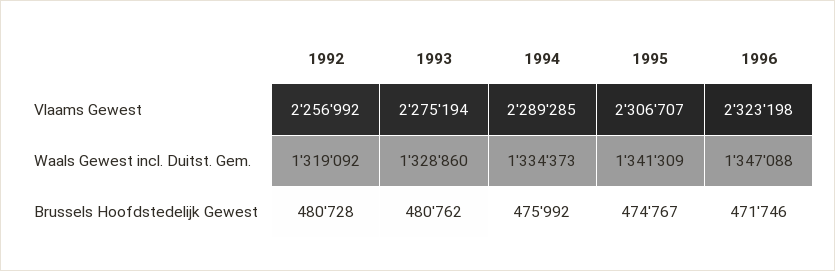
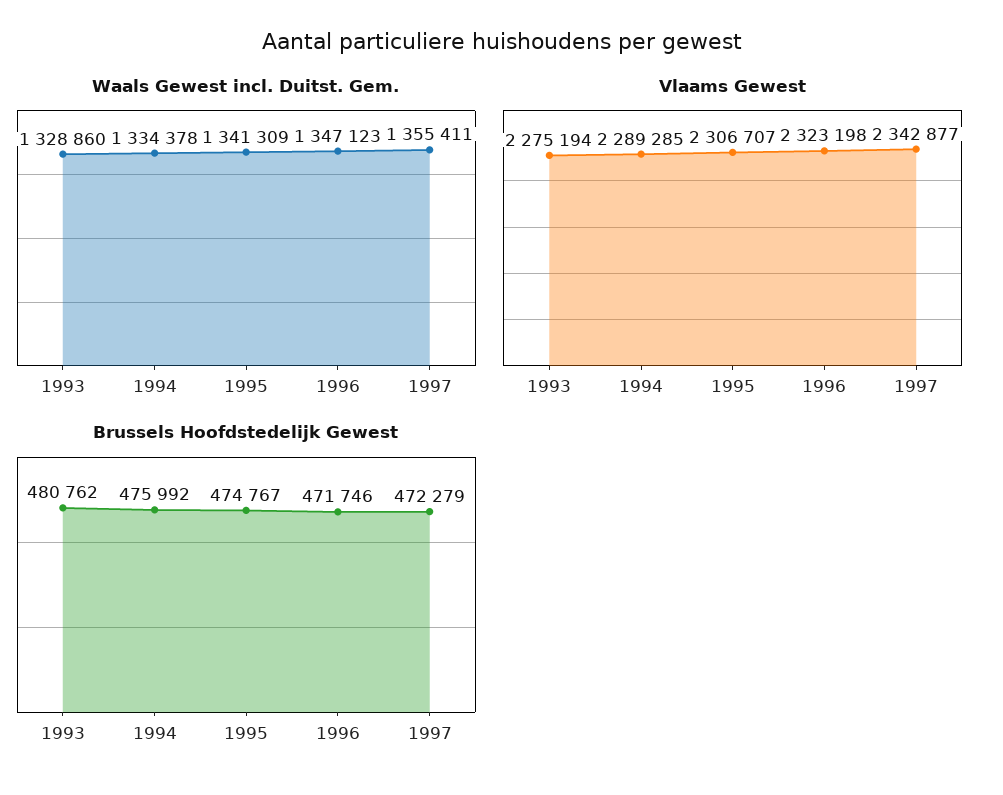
Vlaams Gewest, 1992: 2256992 -> none
Waals Gewest incl. Duitst. Gem., 1992: 1319092 -> none
Waals Gewest incl. Duitst. Gem., 1994: 1334373 -> 1334378
Waals Gewest incl. Duitst. Gem., 1996: 1347088 -> 1347123
Brussels Hoofdstedelijk Gewest, 1992: 480728 -> none
Waals Gewest incl. Duitst. Gem., 1997: none -> 1355411
Vlaams Gewest, 1997: none -> 2342877
Brussels Hoofdstedelijk Gewest, 1997: none -> 472279

